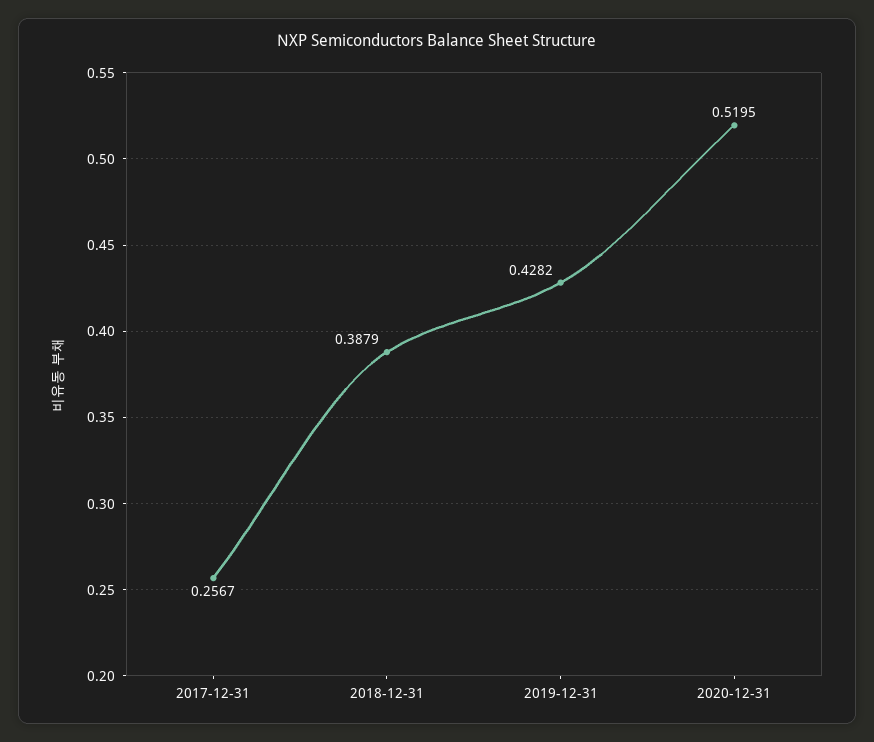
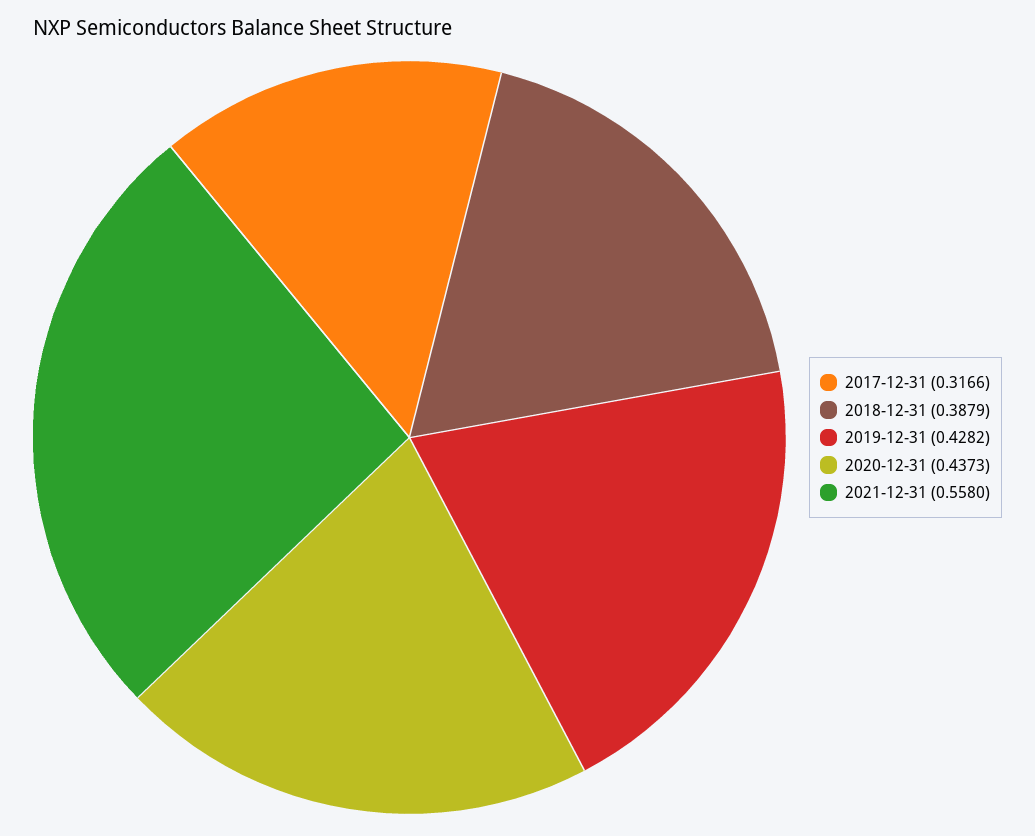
2017-12-31: 0.2567 -> 0.3166
2020-12-31: 0.5195 -> 0.4373
2021-12-31: none -> 0.558

